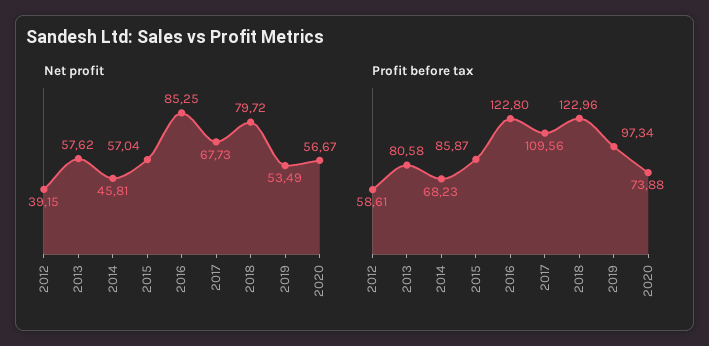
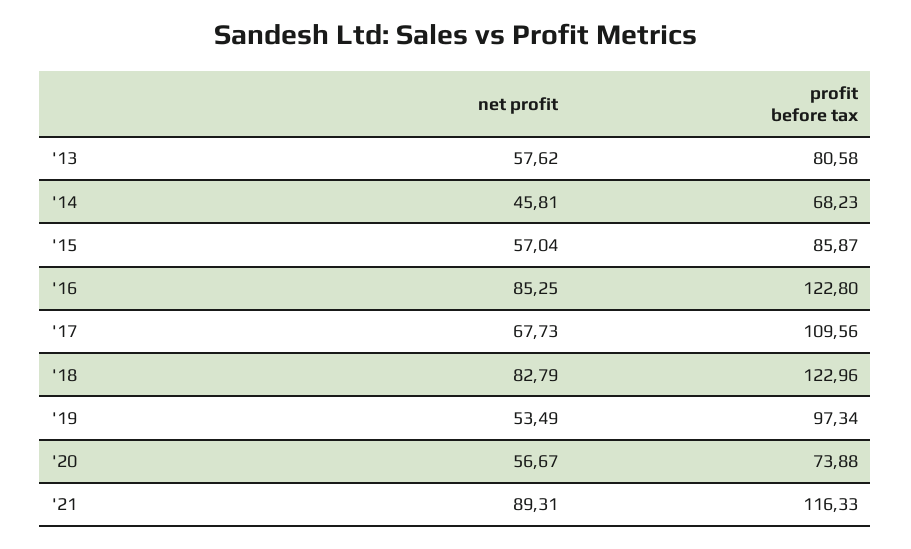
Net profit, 2012: 39.15 -> none
Net profit, 2018: 79.72 -> 82.79
Profit before tax, 2012: 58.61 -> none
Net profit, '21: none -> 89.31
Profit before tax, '21: none -> 116.33

